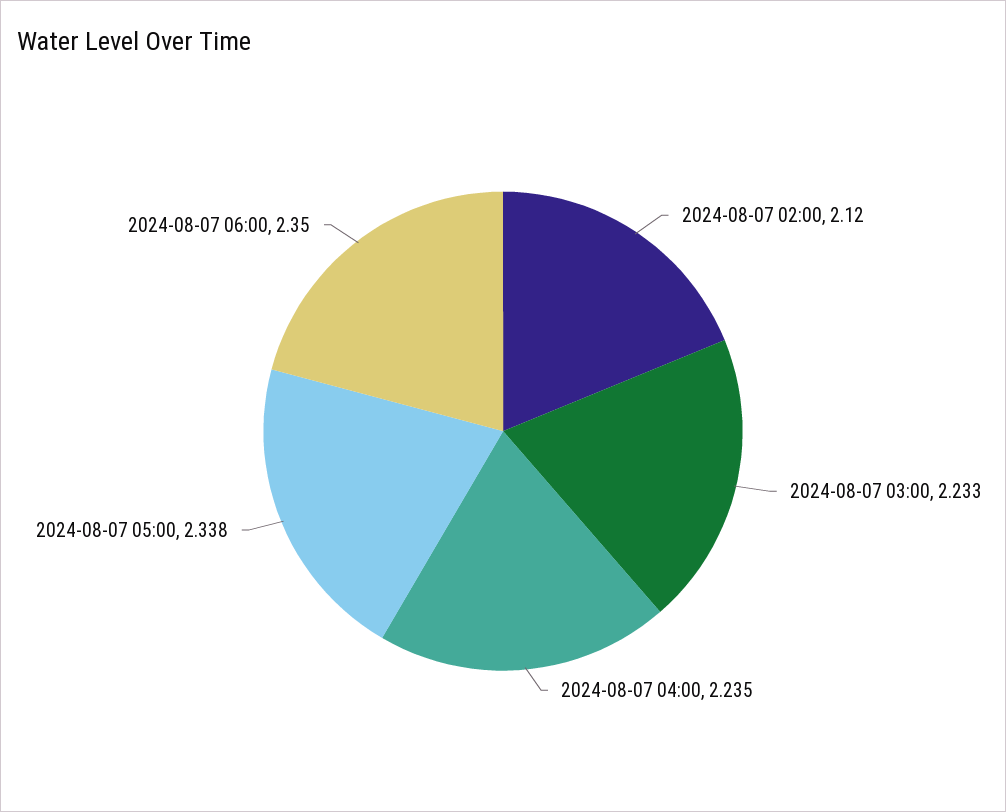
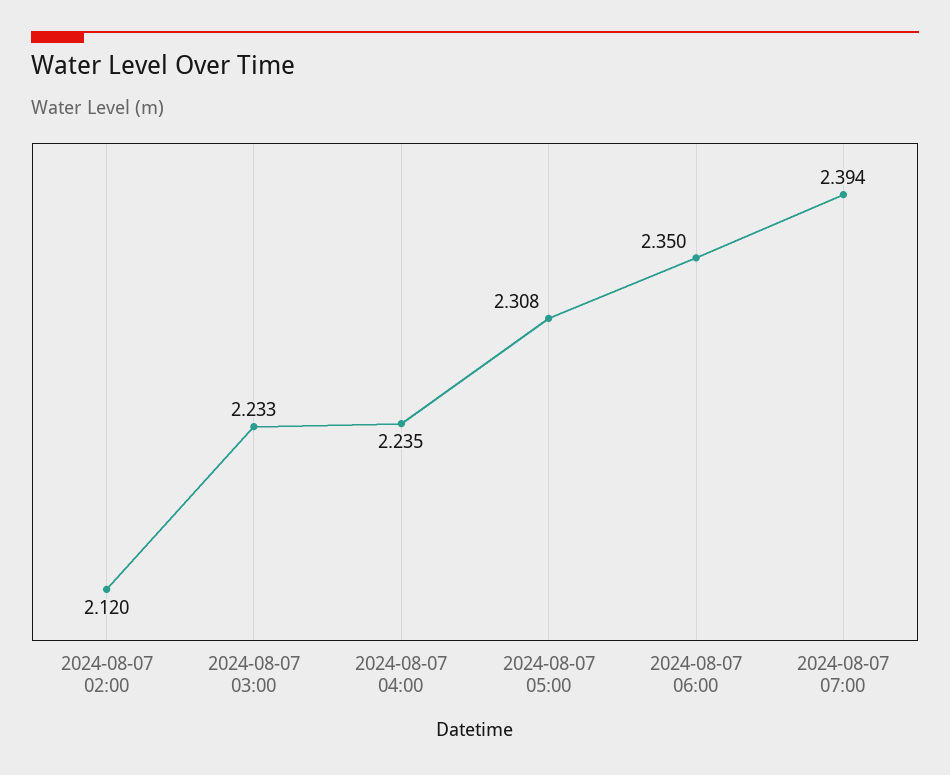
2024-08-07 05:00: 2.338 -> 2.308
2024-08-07 07:00: none -> 2.394

